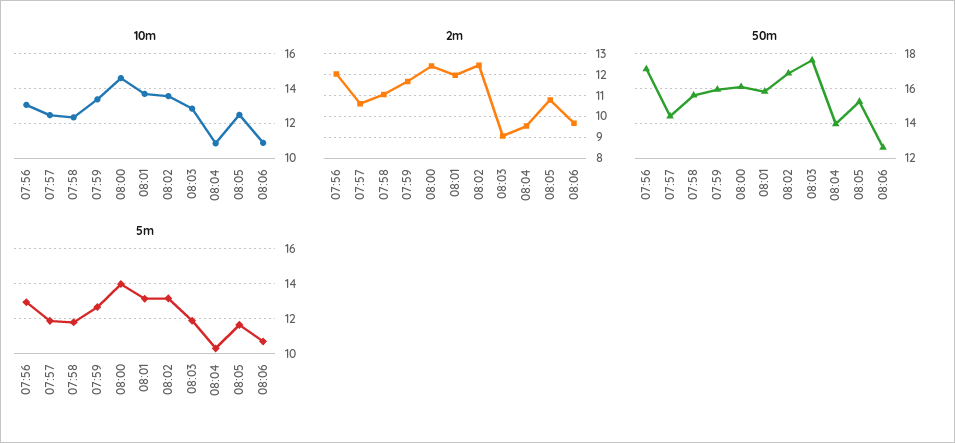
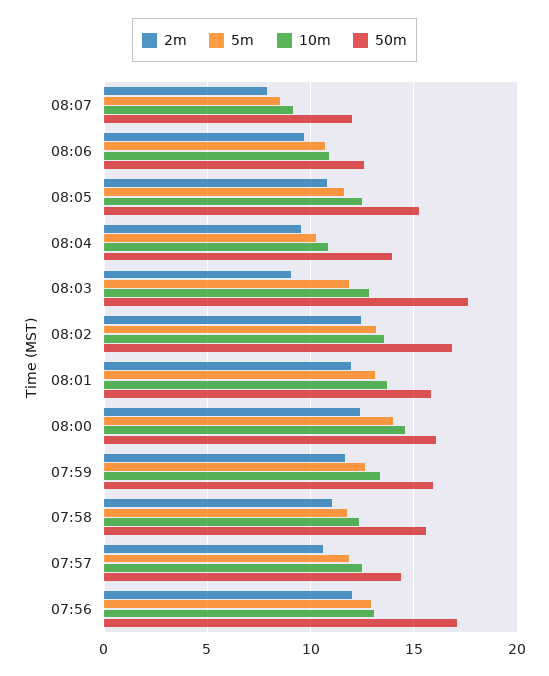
2m, 08:07: none -> 8
5m, 08:07: none -> 8.5
10m, 08:07: none -> 9
50m, 08:07: none -> 12

